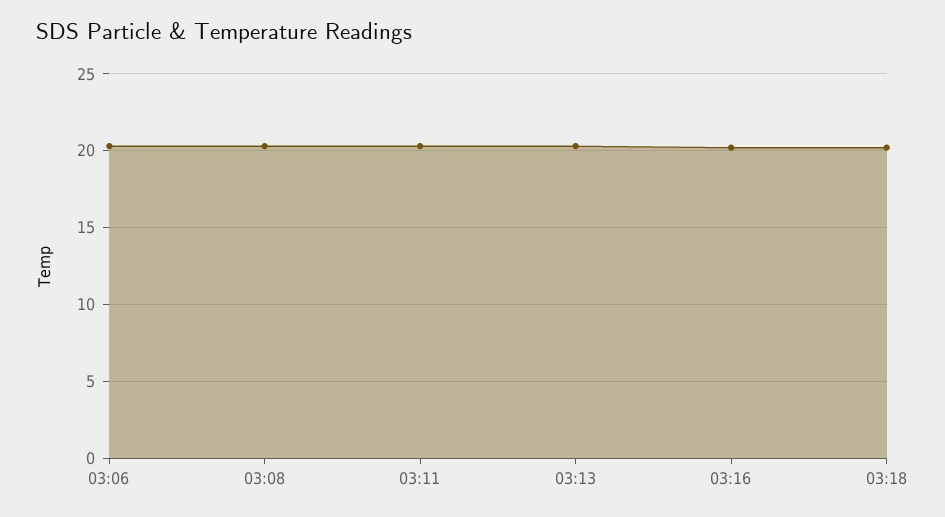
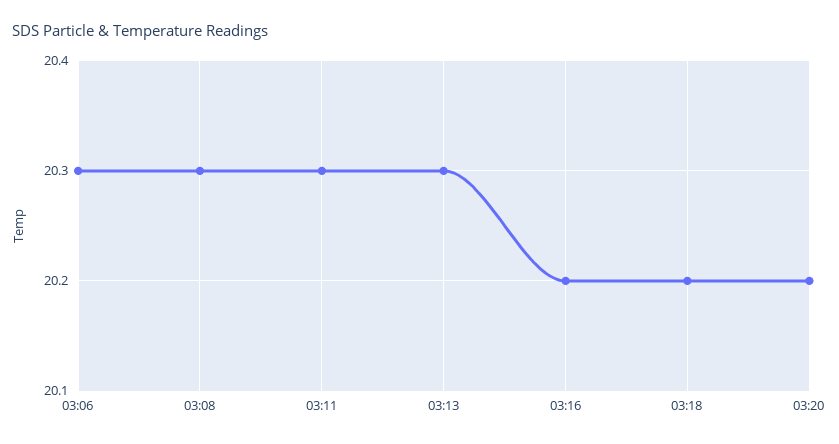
03:20: none -> 20.2

